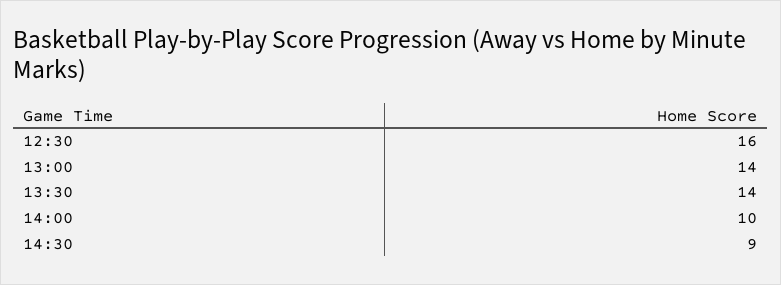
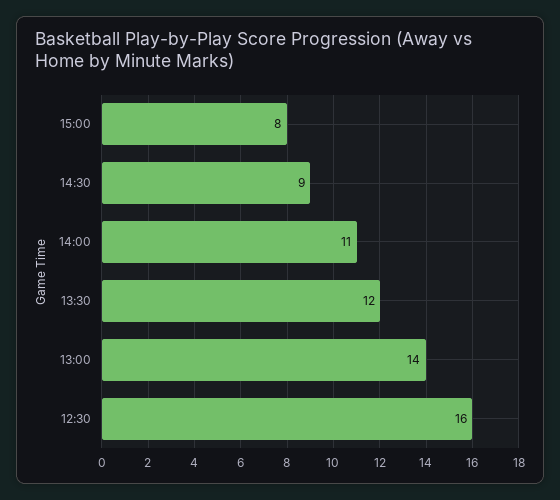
13:30: 14 -> 12
14:00: 10 -> 11
15:00: none -> 8

